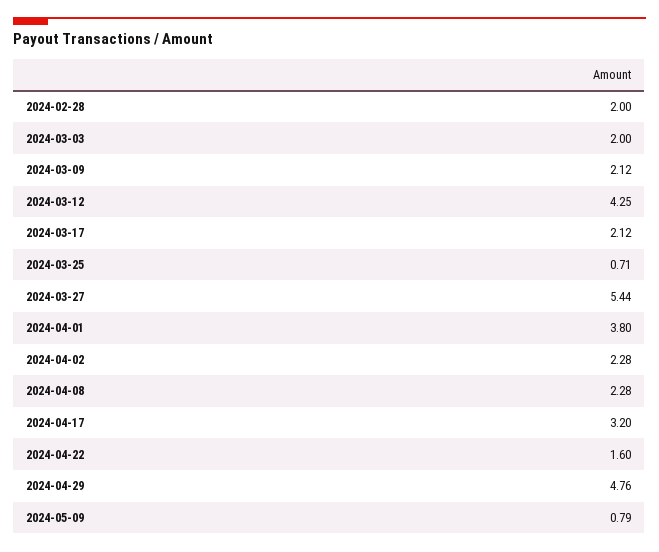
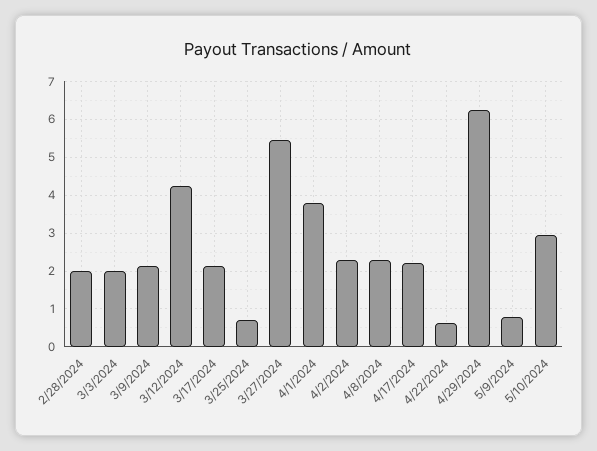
2024-04-17: 3.2 -> 2.2
2024-04-22: 1.6 -> 0.6
2024-04-29: 4.76 -> 6.2
5/10/2024: none -> 3

